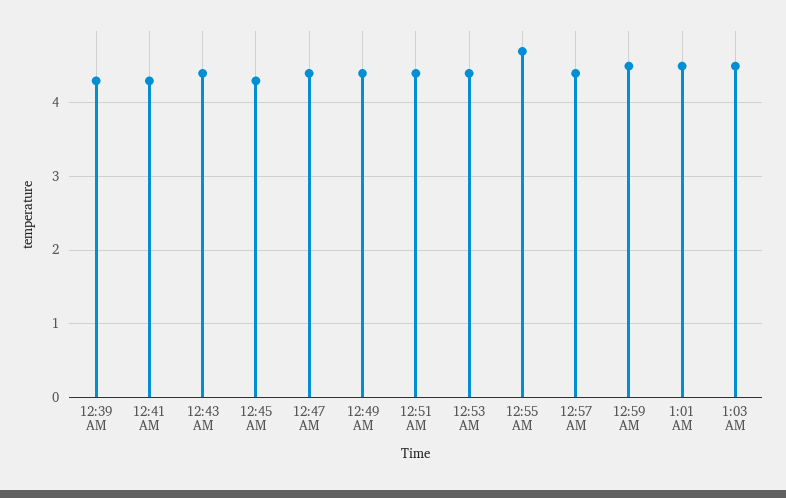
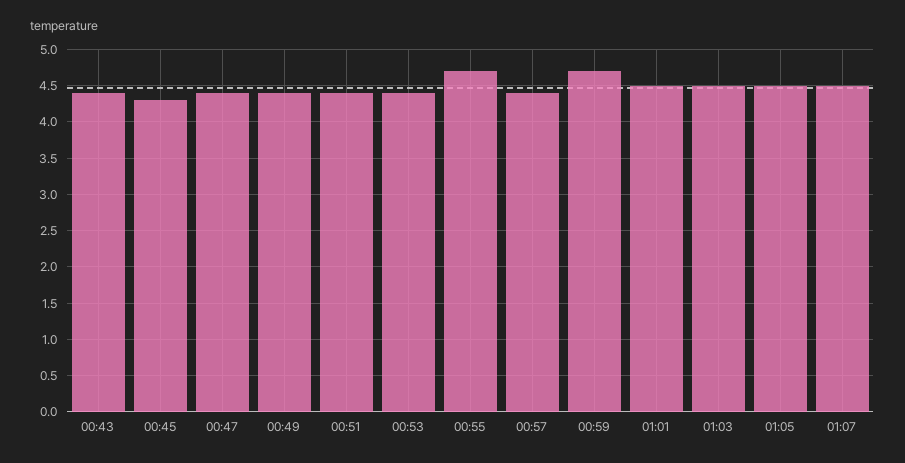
12:39 AM: 4.3 -> none
12:41 AM: 4.3 -> none
12:59 AM: 4.5 -> 4.7
01:05: none -> 4.5
01:07: none -> 4.5

